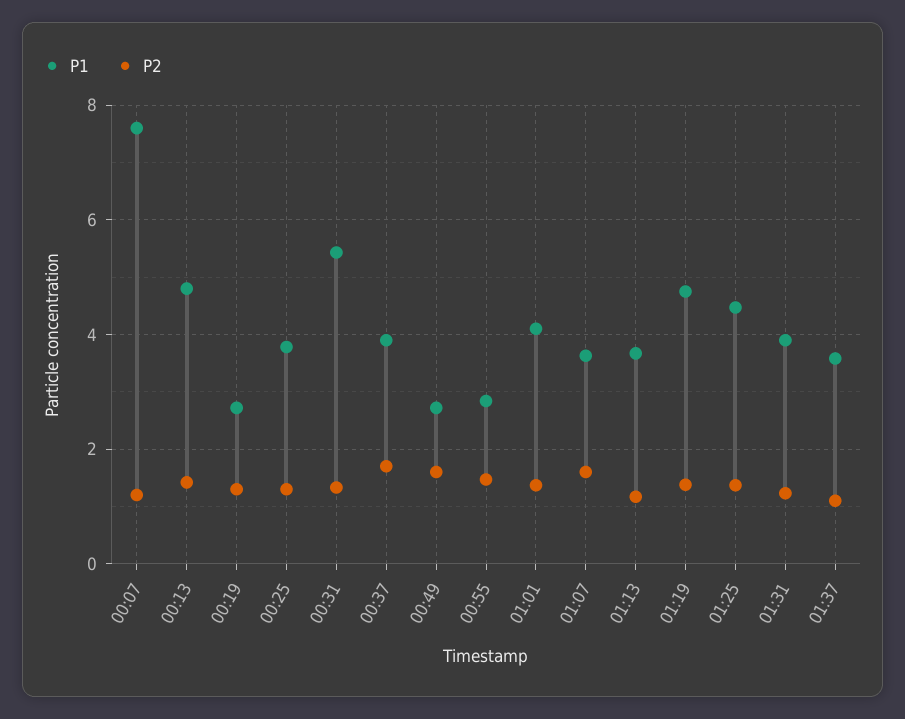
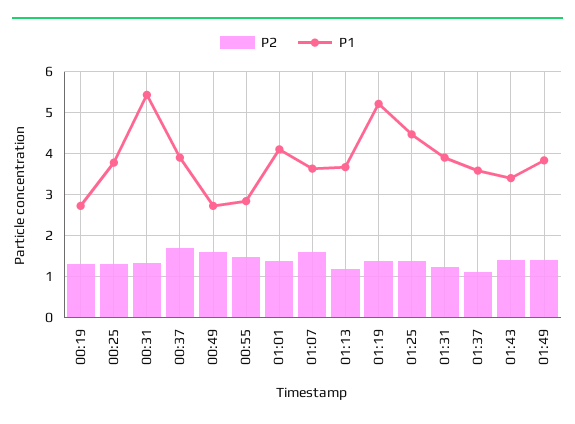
P1, 00:07: 7.6 -> none
P2, 00:07: 1.2 -> none
P1, 00:13: 4.8 -> none
P2, 00:13: 1.4 -> none
P1, 01:19: 4.8 -> 5.2
P2, 01:43: none -> 1.4
P1, 01:43: none -> 3.4
P2, 01:49: none -> 1.4
P1, 01:49: none -> 3.8

